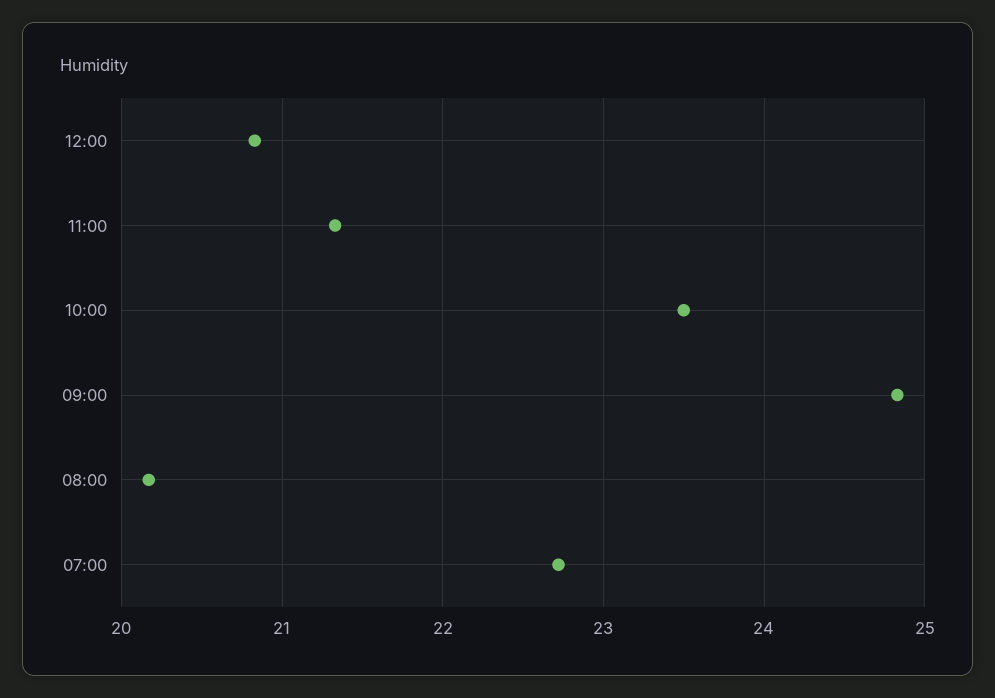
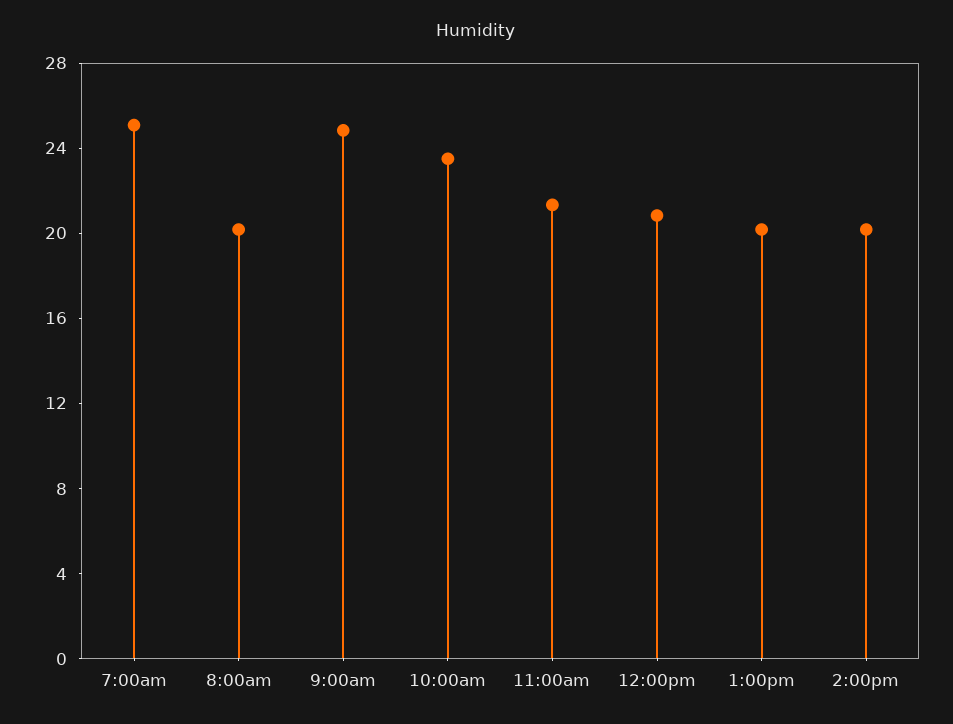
07:00: 22.7 -> 25
1:00pm: none -> 20
2:00pm: none -> 20

